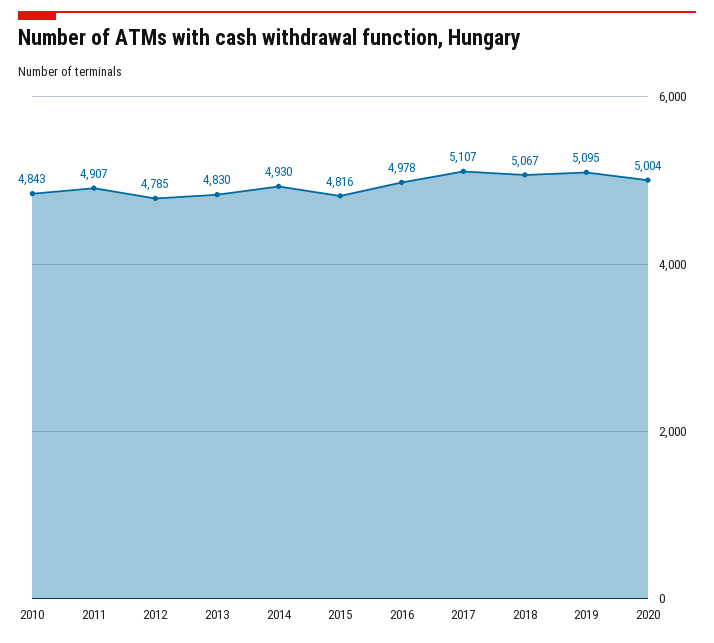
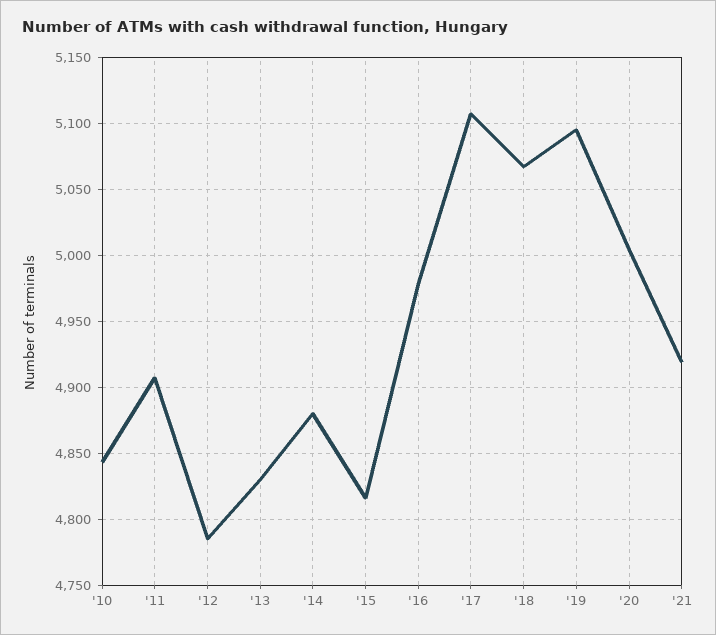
2014: 4930 -> 4880
'21: none -> 4920

